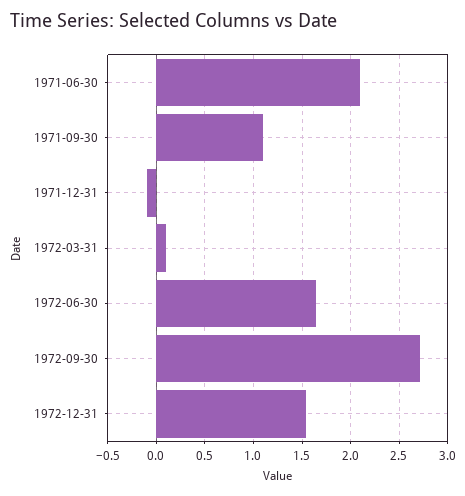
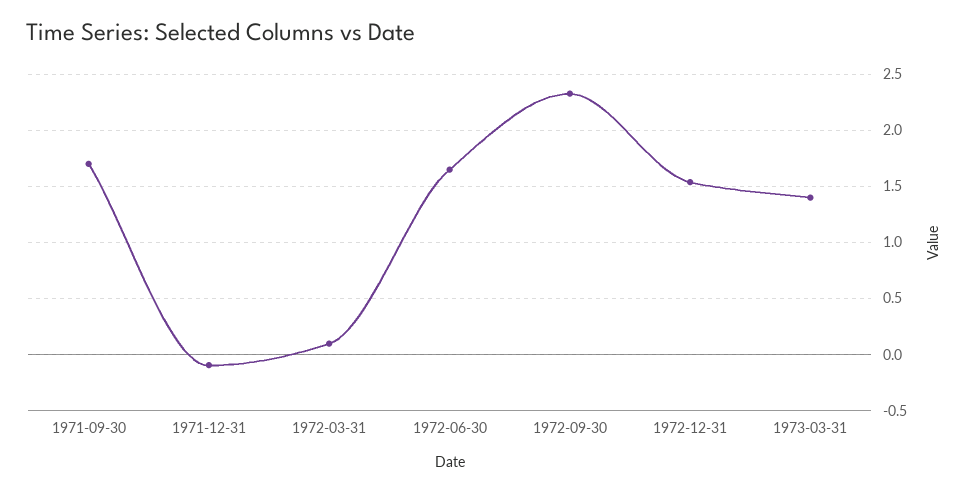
1971-06-30: 2.1 -> none
1971-09-30: 1.1 -> 1.7
1972-09-30: 2.7 -> 2.3
1973-03-31: none -> 1.4

